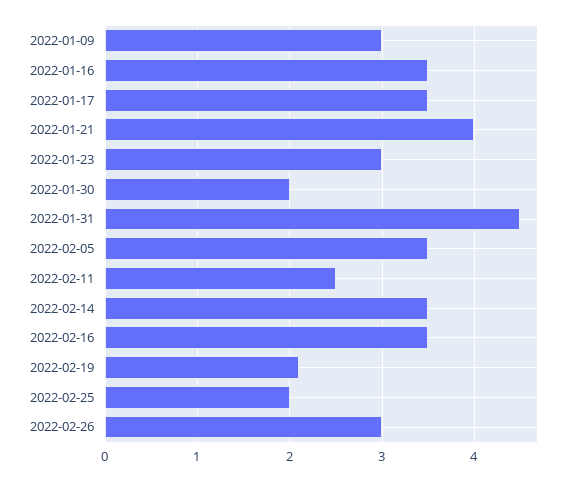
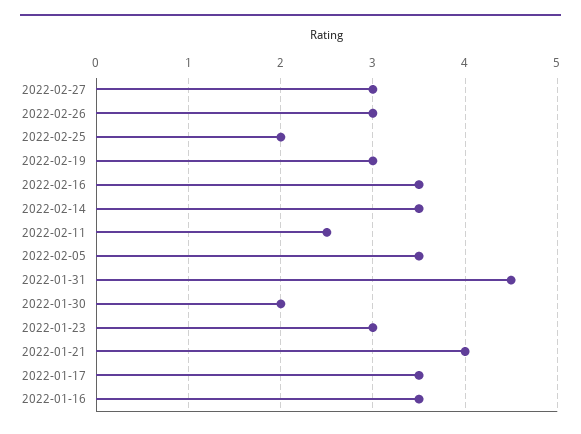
2022-01-09: 3 -> none
2022-02-19: 2.1 -> 3
2022-02-27: none -> 3

